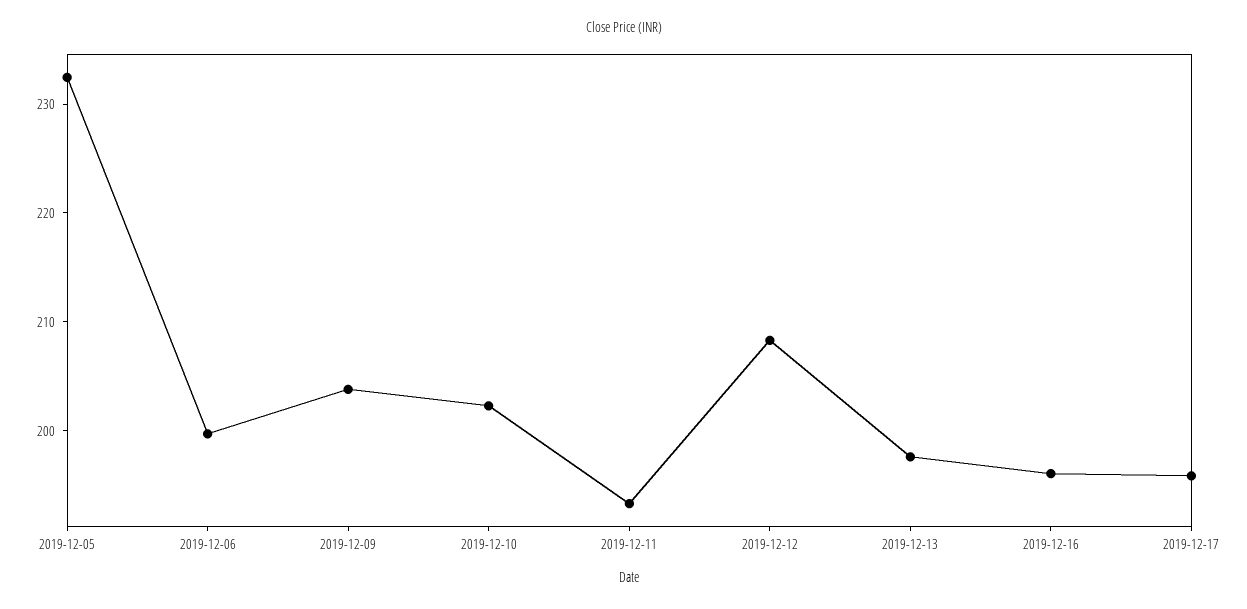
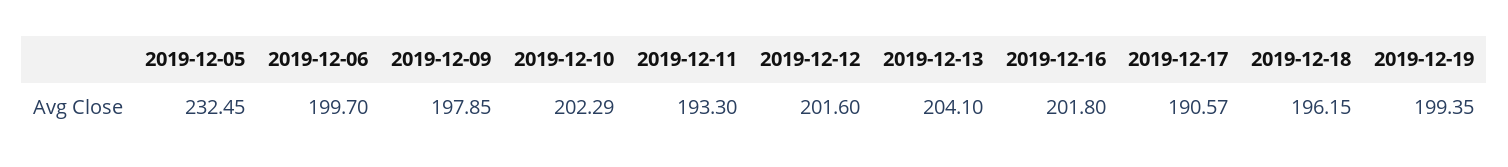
2019-12-09: 204 -> 197.85
2019-12-12: 208 -> 201.6
2019-12-13: 198 -> 204.1
2019-12-16: 196 -> 201.8
2019-12-17: 196 -> 190.57
2019-12-18: none -> 196.15
2019-12-19: none -> 199.35

